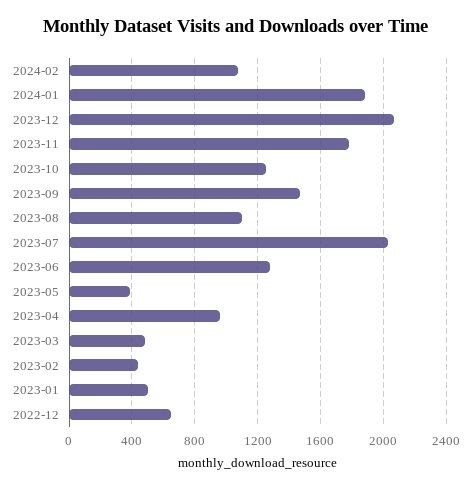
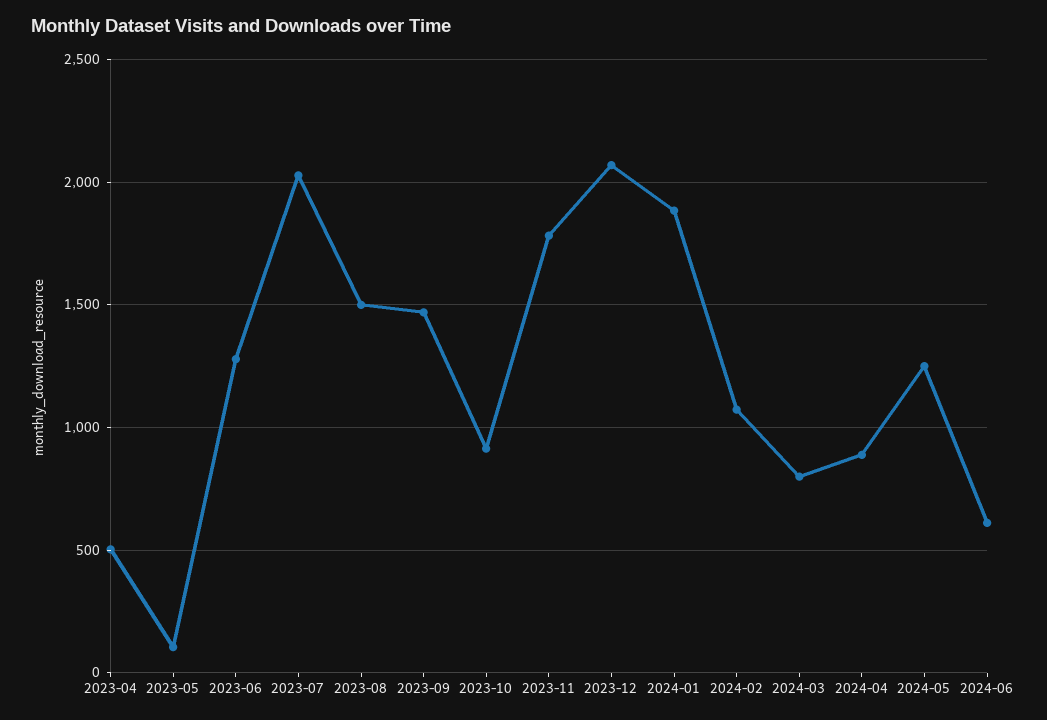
2023-10: 1250 -> 900
2023-08: 1100 -> 1500
2023-05: 400 -> 100
2023-04: 950 -> 500
2023-03: 500 -> none
2023-02: 450 -> none
2023-01: 500 -> none
2022-12: 650 -> none
2024-03: none -> 800
2024-04: none -> 900
2024-05: none -> 1250
2024-06: none -> 600

